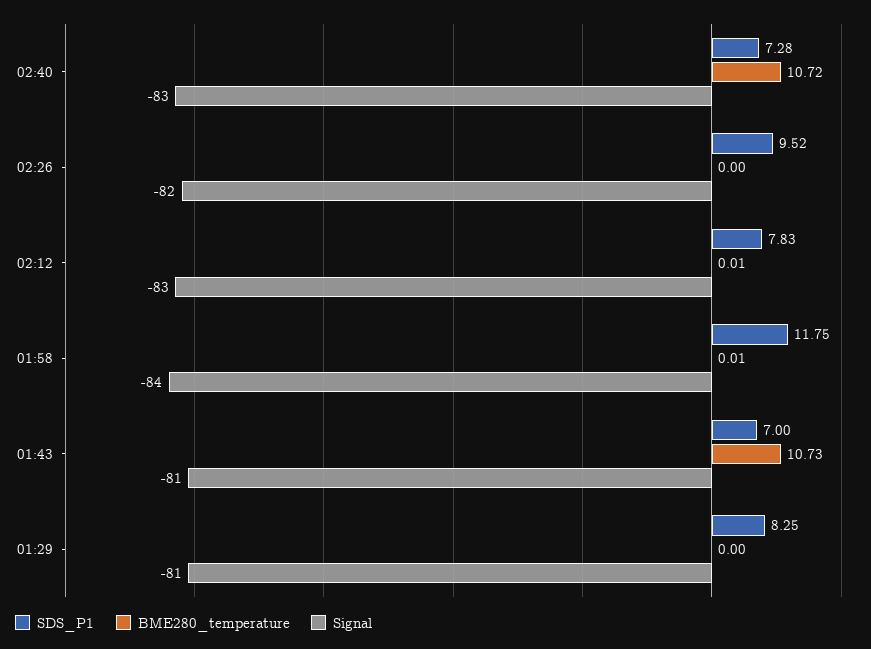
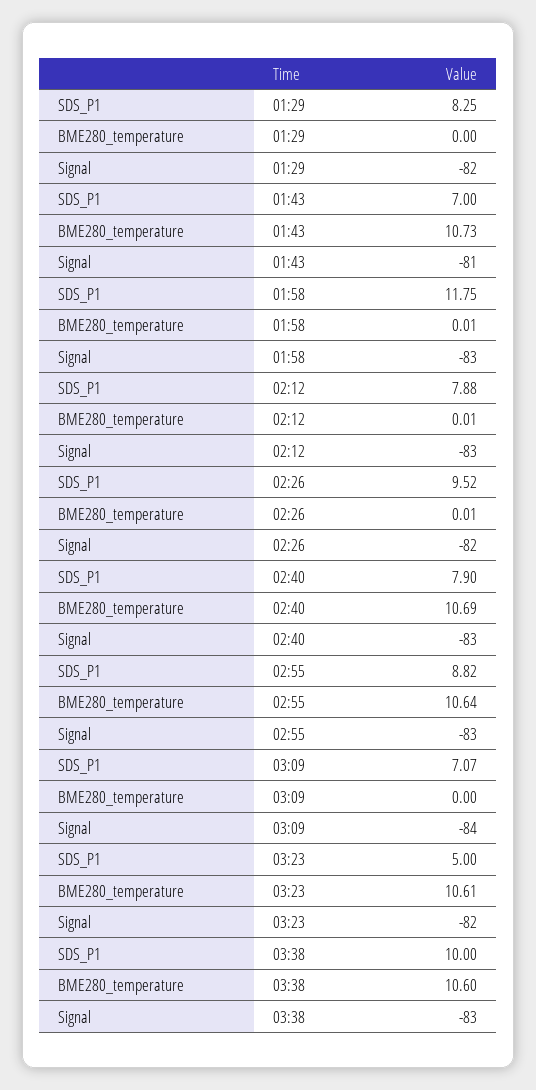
SDS_P1, 02:40: 7.28 -> 7.9
BME280_temperature, 02:40: 10.72 -> 10.69
BME280_temperature, 02:26: 0 -> 0.01
SDS_P1, 02:12: 7.83 -> 7.88
Signal, 01:58: -84 -> -83
Signal, 01:29: -81 -> -82
SDS_P1, 02:55: none -> 8.82
BME280_temperature, 02:55: none -> 10.64
Signal, 02:55: none -> -83
SDS_P1, 03:09: none -> 7.07
BME280_temperature, 03:09: none -> 0
Signal, 03:09: none -> -84
SDS_P1, 03:23: none -> 5
BME280_temperature, 03:23: none -> 10.61
Signal, 03:23: none -> -82
SDS_P1, 03:38: none -> 10
BME280_temperature, 03:38: none -> 10.6
Signal, 03:38: none -> -83

